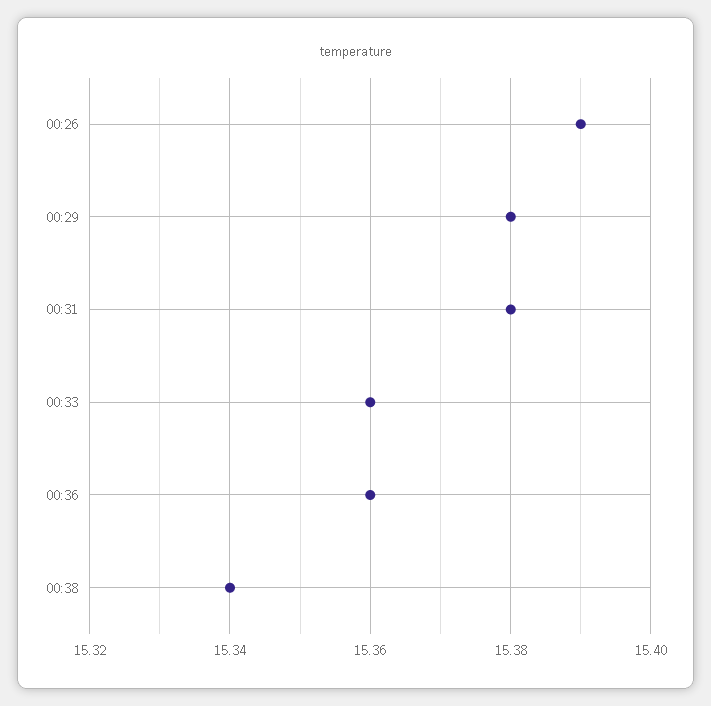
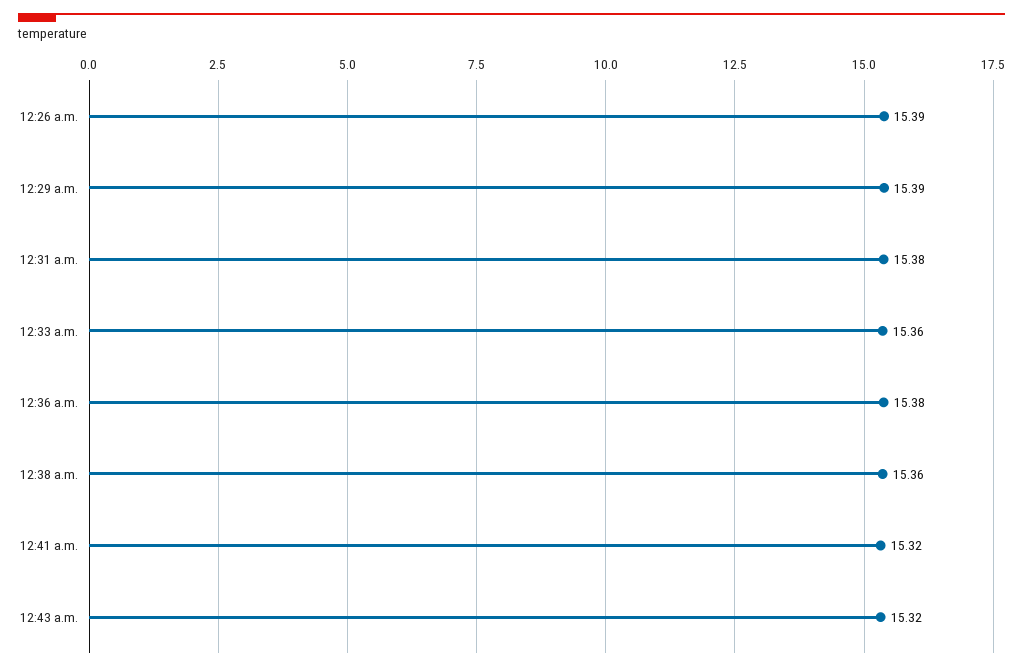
00:29: 15.38 -> 15.39
00:36: 15.36 -> 15.38
00:38: 15.34 -> 15.36
12:41 a.m.: none -> 15.32
12:43 a.m.: none -> 15.32

